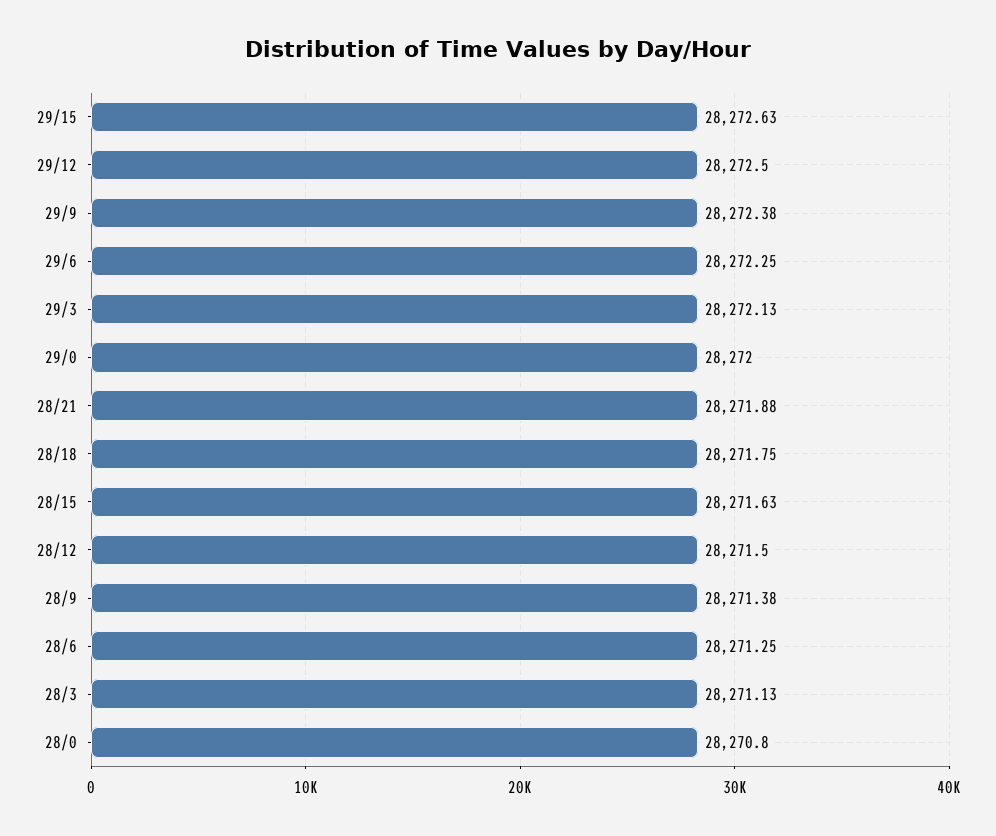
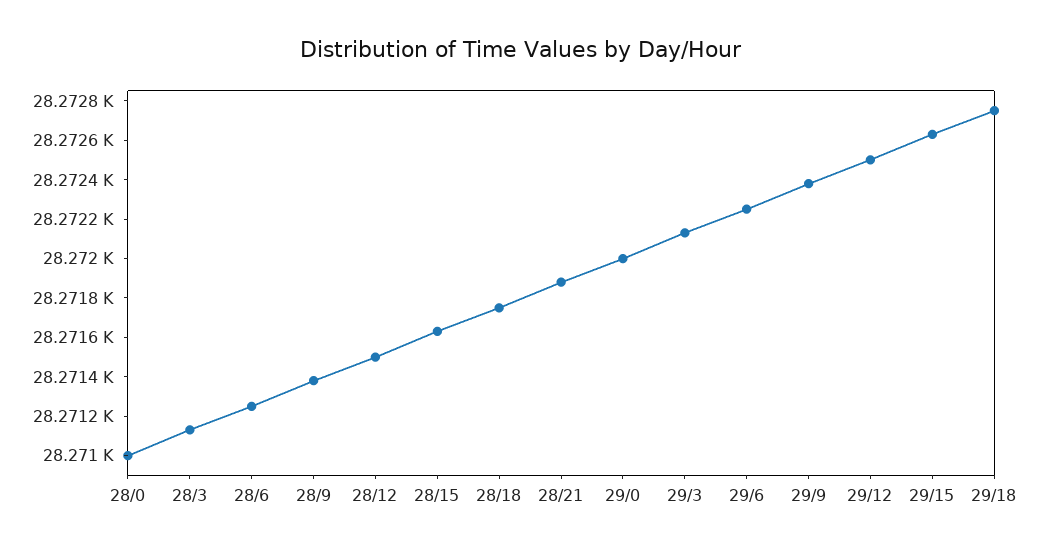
28/0: 28270.8 -> 28271
29/18: none -> 28272.75

